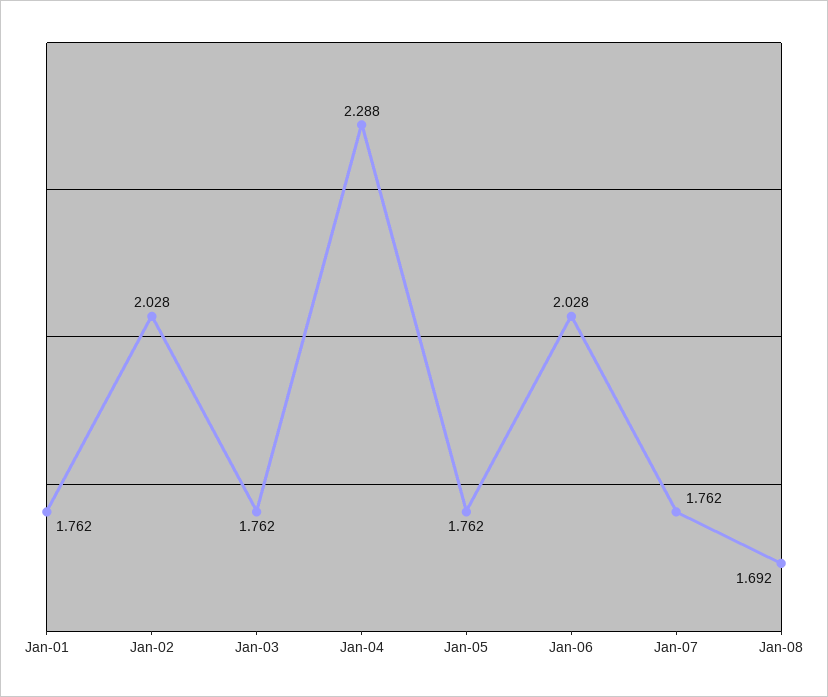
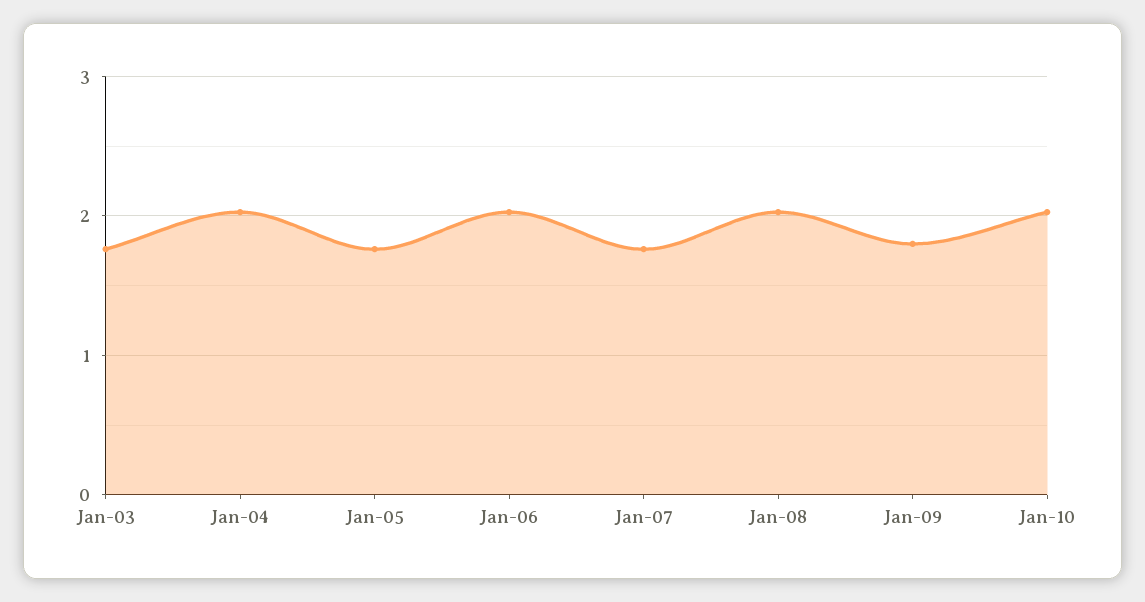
Jan-01: 1.762 -> none
Jan-02: 2.028 -> none
Jan-04: 2.288 -> 2
Jan-08: 1.692 -> 2
Jan-09: none -> 1.8
Jan-10: none -> 2

